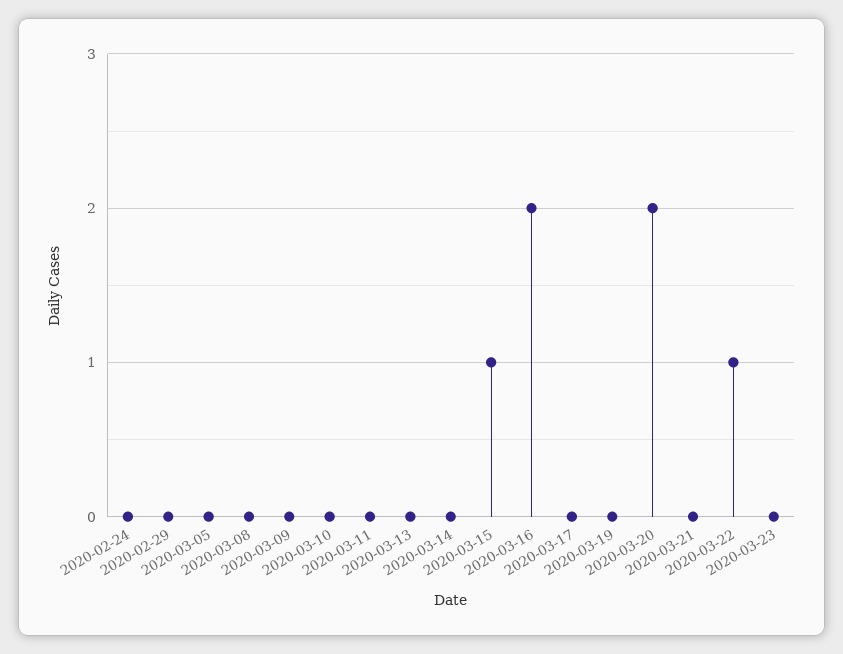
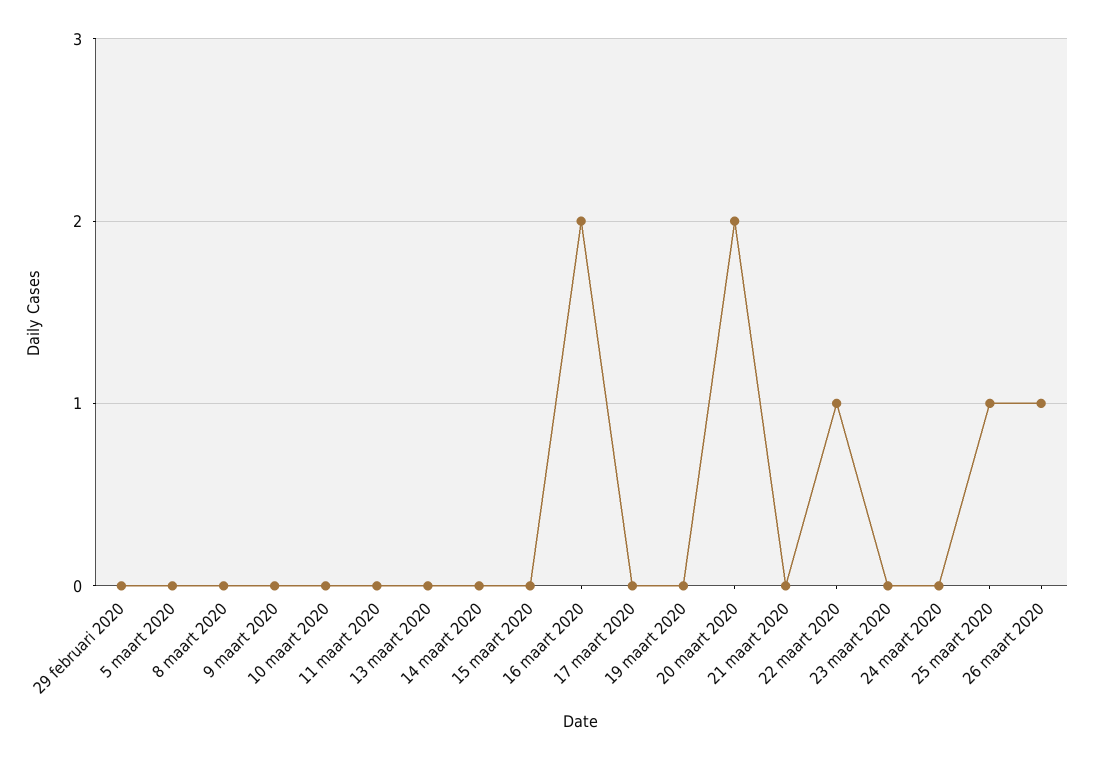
2020-02-24: 0 -> none
2020-03-15: 1 -> 0
24 maart 2020: none -> 0
25 maart 2020: none -> 1
26 maart 2020: none -> 1

